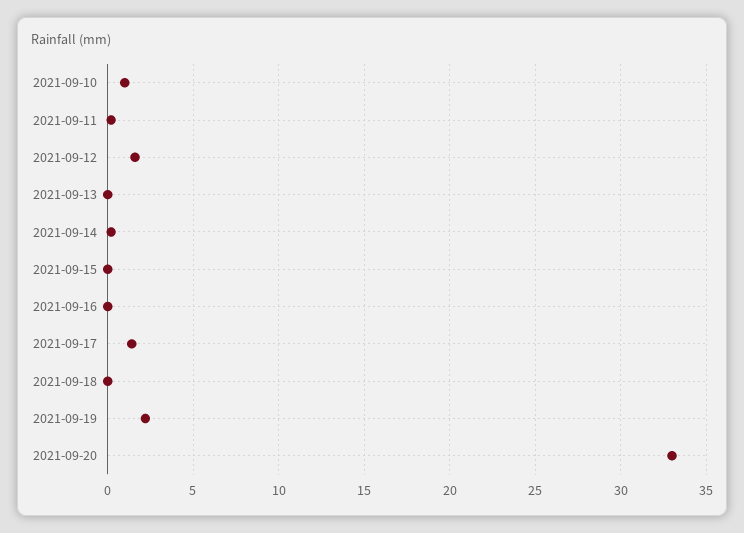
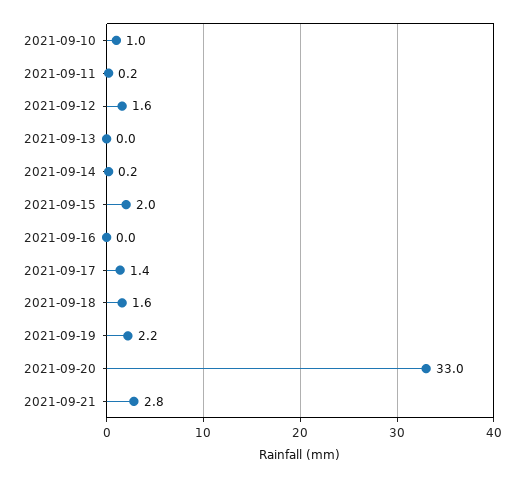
2021-09-15: 0 -> 2
2021-09-18: 0 -> 1.6
2021-09-21: none -> 2.8

